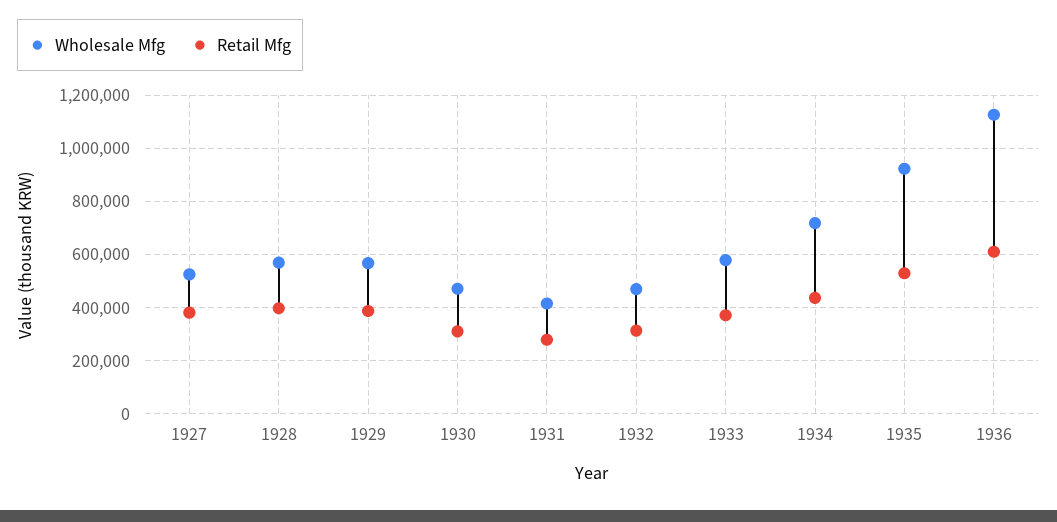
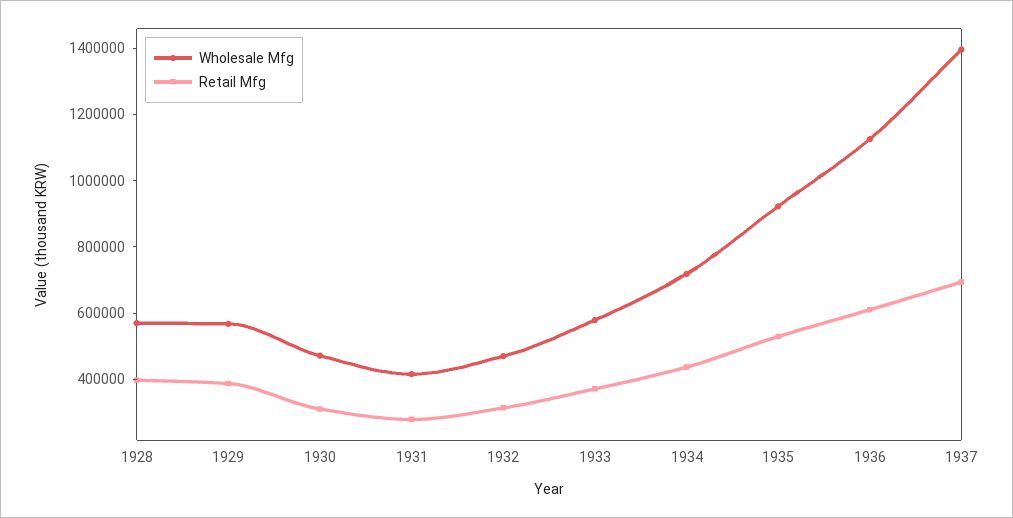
Wholesale Mfg, 1927: 525000 -> none
Retail Mfg, 1927: 375000 -> none
Wholesale Mfg, 1937: none -> 1400000
Retail Mfg, 1937: none -> 700000

